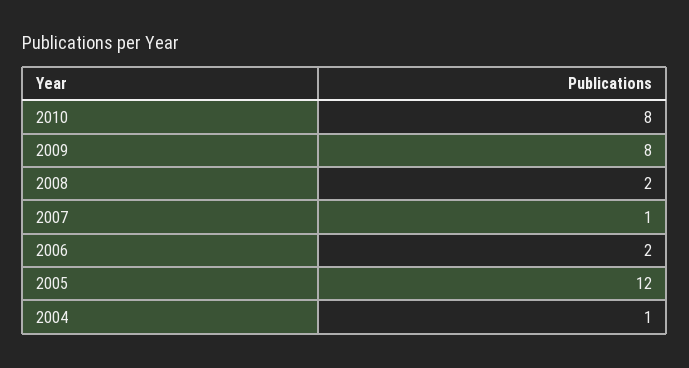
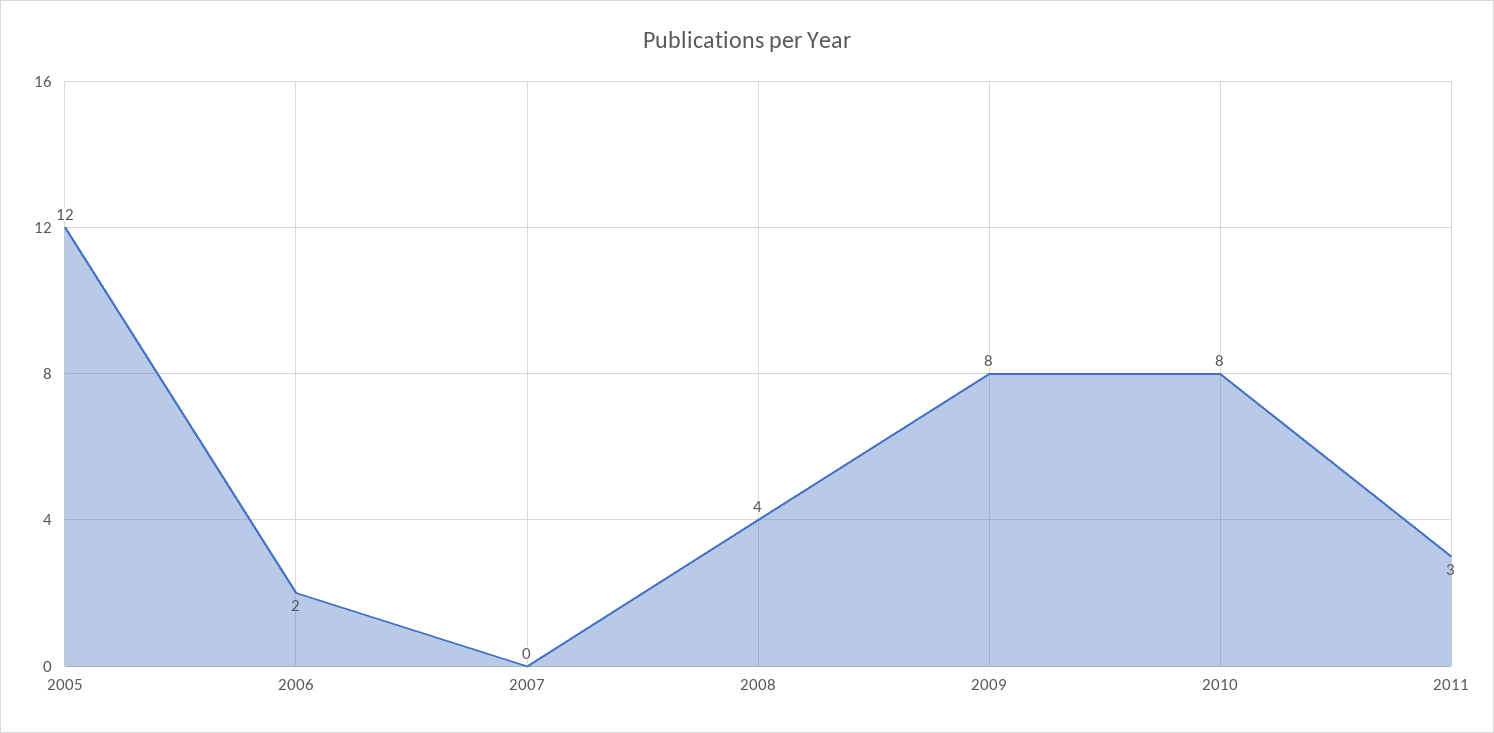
2008: 2 -> 4
2007: 1 -> 0
2004: 1 -> none
2011: none -> 3

